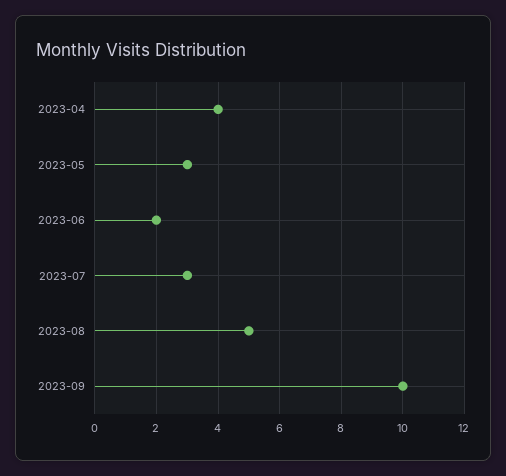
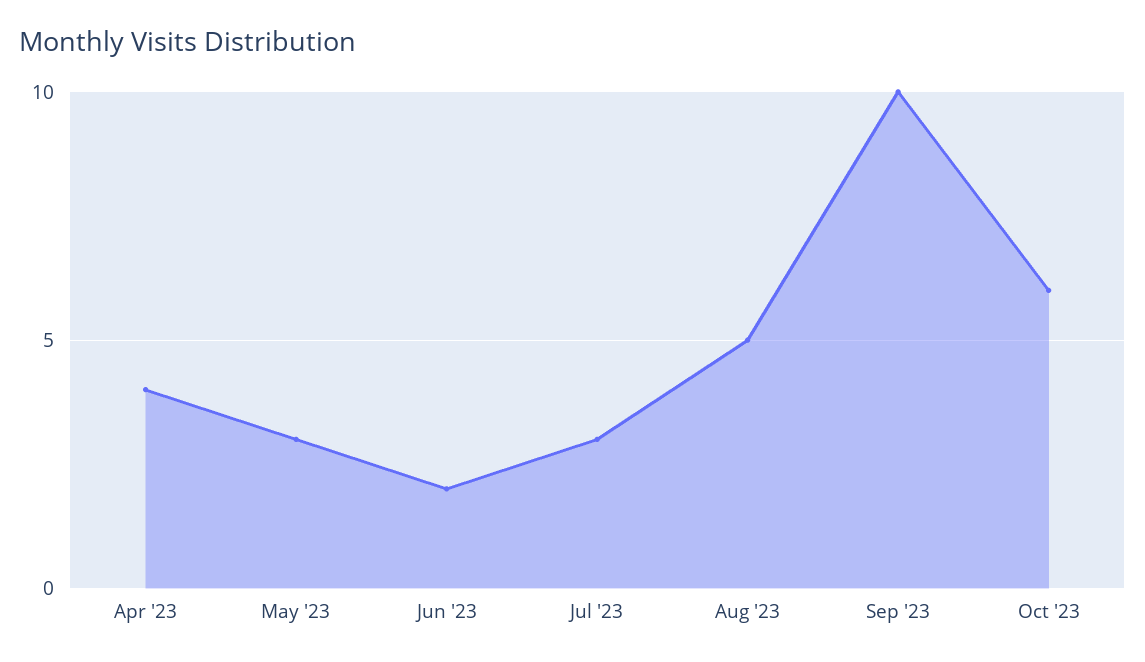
Oct '23: none -> 6

